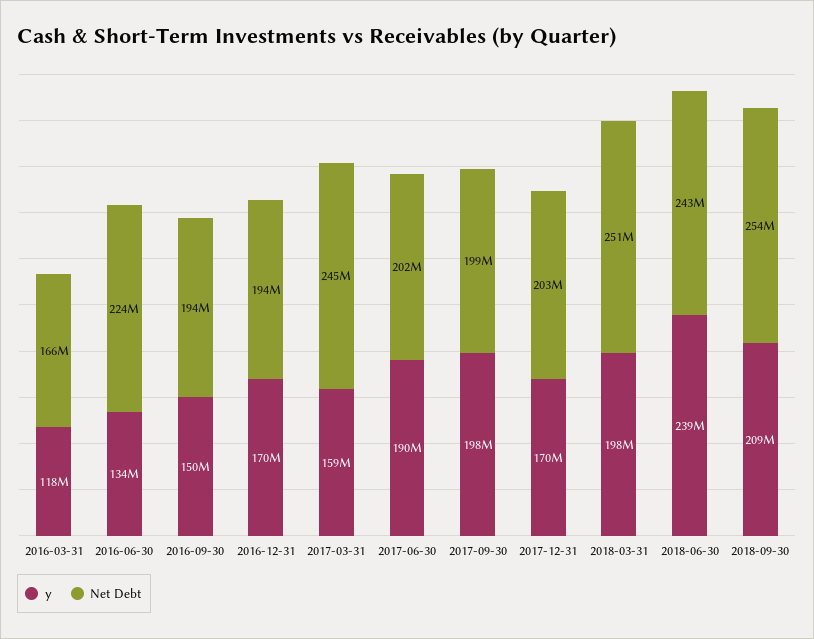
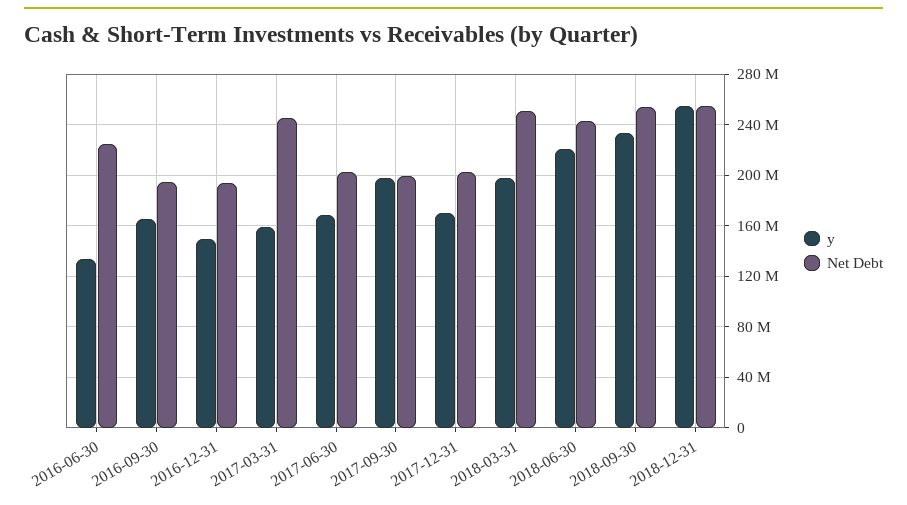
y, 2016-03-31: 118000000 -> none
Net Debt, 2016-03-31: 166000000 -> none
y, 2016-09-30: 150000000 -> 165000000
y, 2016-12-31: 170000000 -> 150000000
y, 2017-06-30: 190000000 -> 170000000
y, 2018-06-30: 239000000 -> 220000000
y, 2018-09-30: 209000000 -> 235000000
y, 2018-12-31: none -> 255000000
Net Debt, 2018-12-31: none -> 255000000

